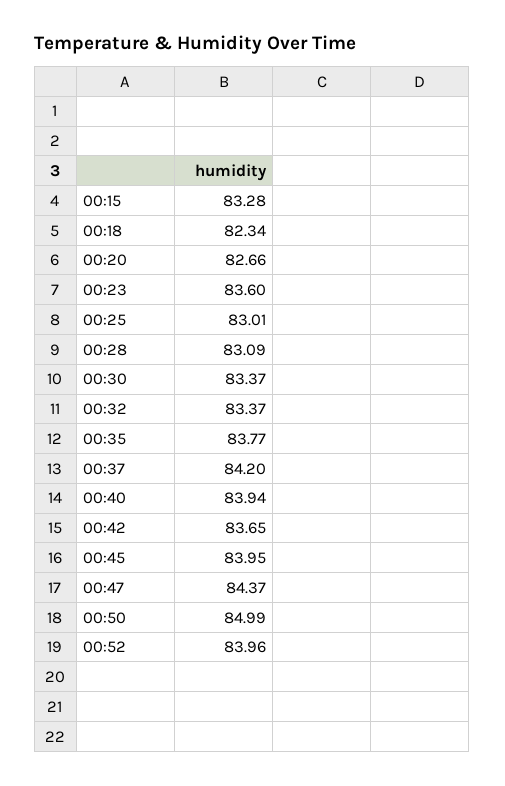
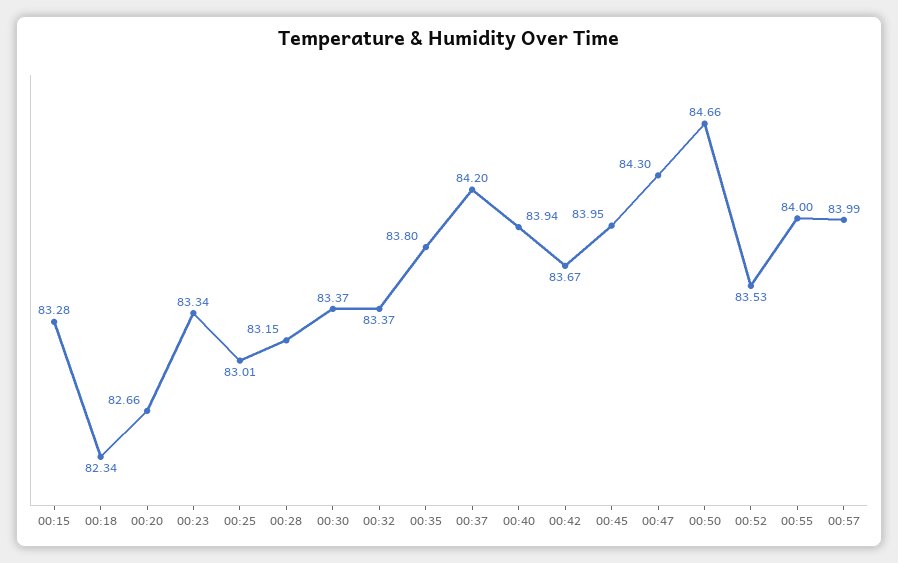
00:23: 83.6 -> 83.34
00:28: 83.09 -> 83.15
00:35: 83.77 -> 83.8
00:42: 83.65 -> 83.67
00:47: 84.37 -> 84.3
00:50: 84.99 -> 84.66
00:52: 83.96 -> 83.53
00:55: none -> 84
00:57: none -> 83.99

